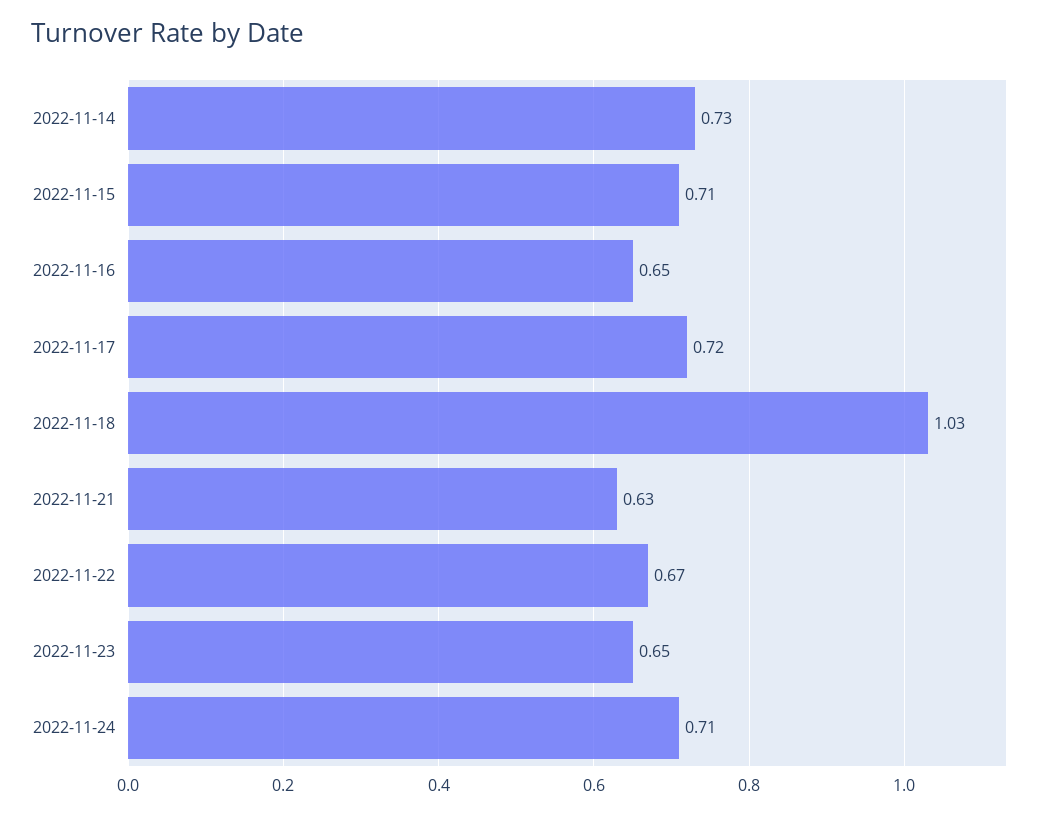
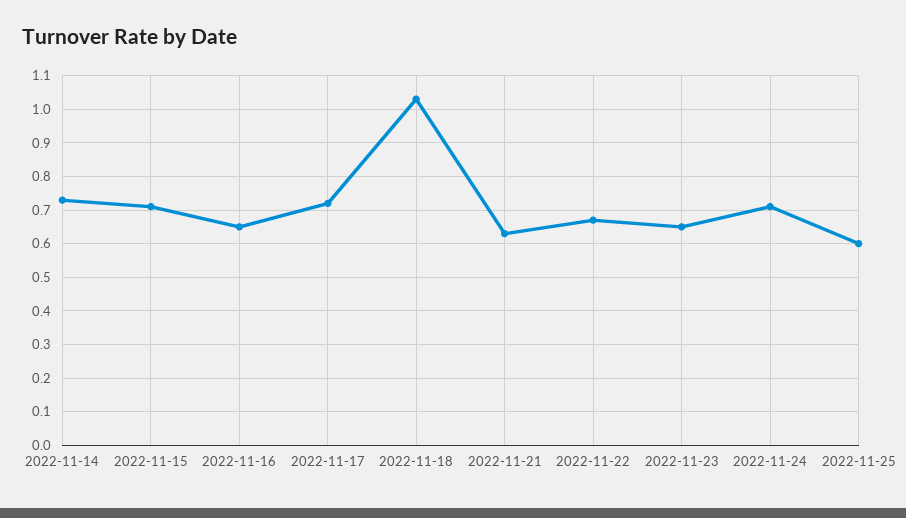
2022-11-25: none -> 0.6

